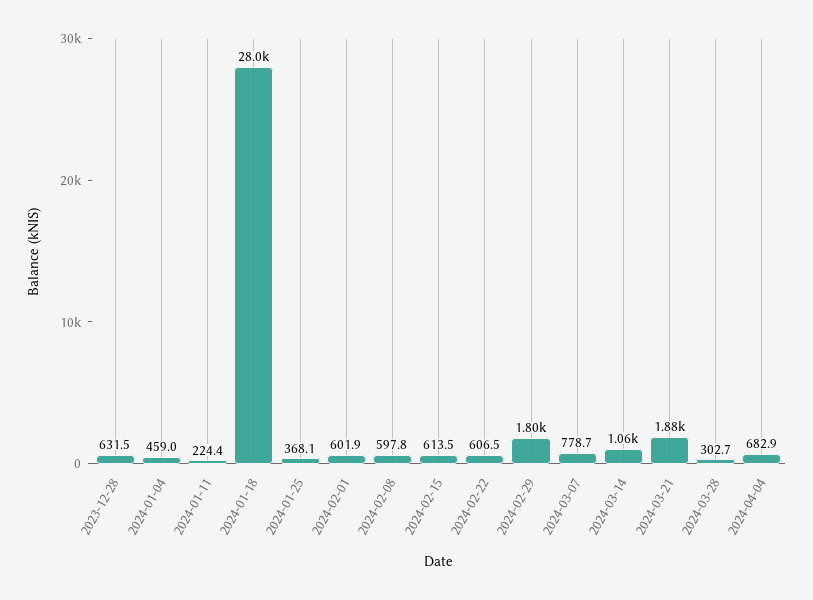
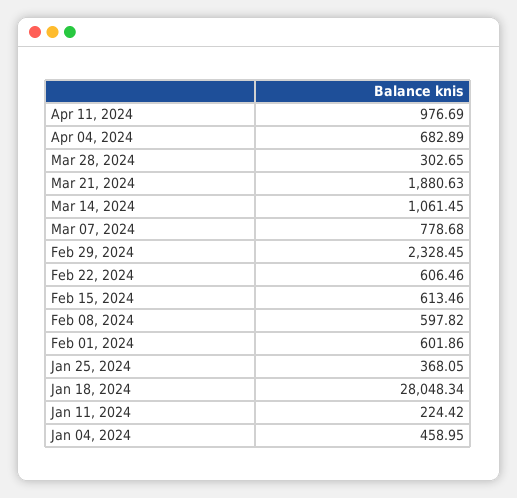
2023-12-28: 631.5 -> none
2024-02-29: 1800 -> 2328.45
Apr 11, 2024: none -> 976.69

